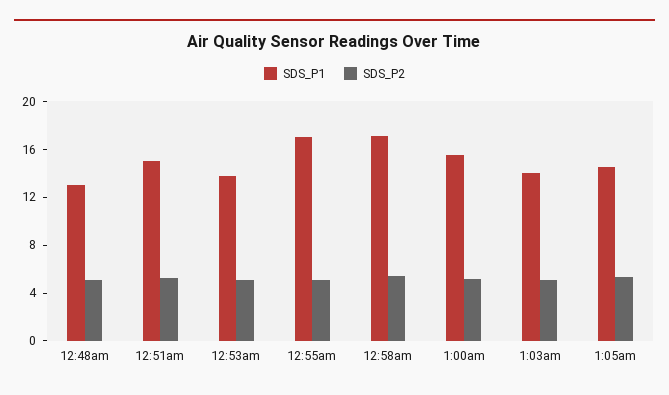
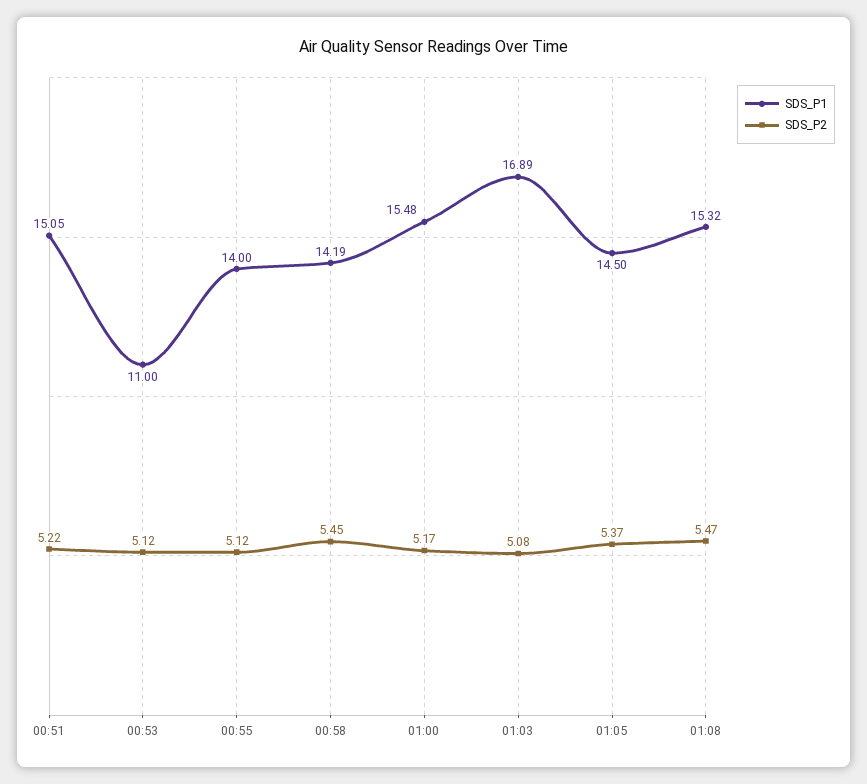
SDS_P1, 12:48am: 13 -> none
SDS_P2, 12:48am: 5 -> none
SDS_P1, 12:53am: 14 -> 11
SDS_P1, 12:55am: 17 -> 14
SDS_P1, 12:58am: 17 -> 14.19
SDS_P1, 1:03am: 14 -> 16.89
SDS_P1, 01:08: none -> 15.32
SDS_P2, 01:08: none -> 5.47

